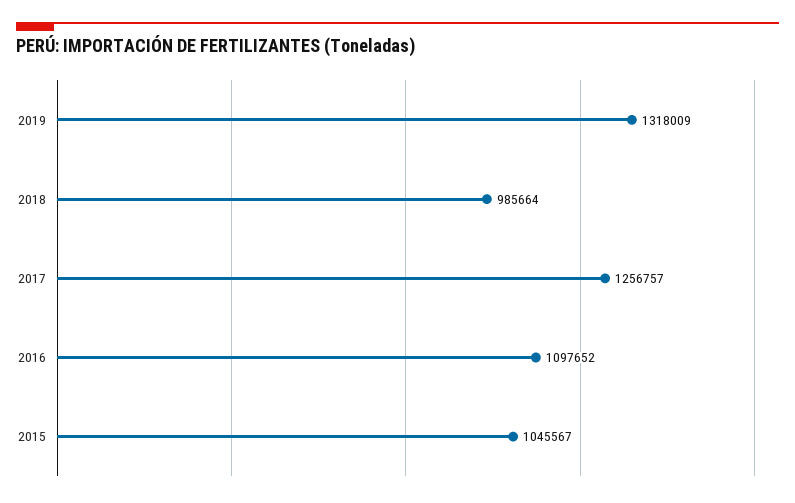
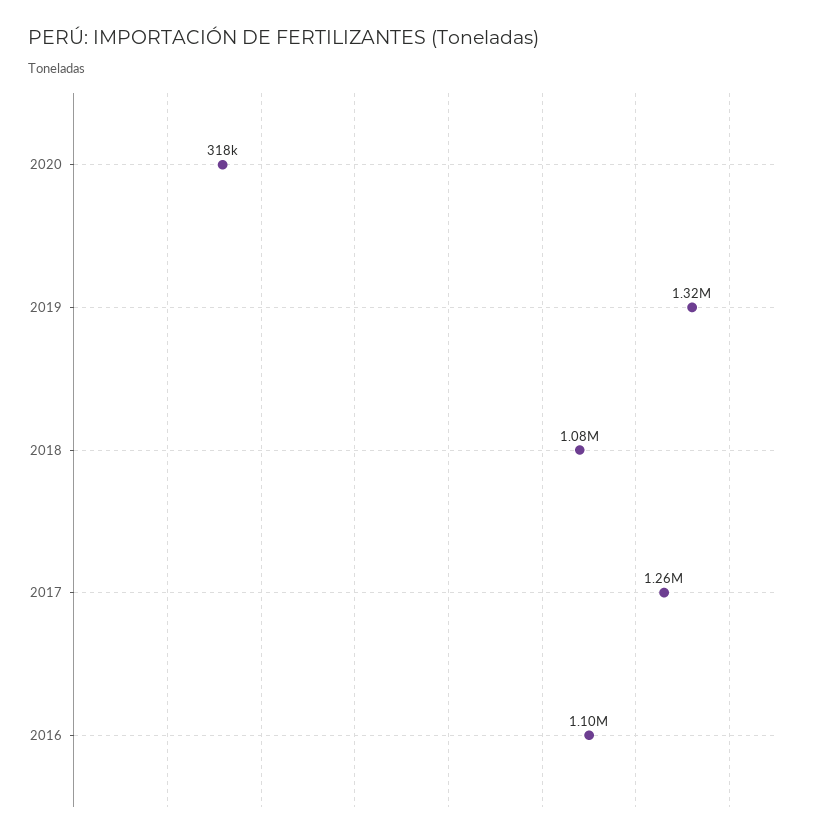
2018: 985664 -> 1080000
2015: 1045567 -> none
2020: none -> 318000

